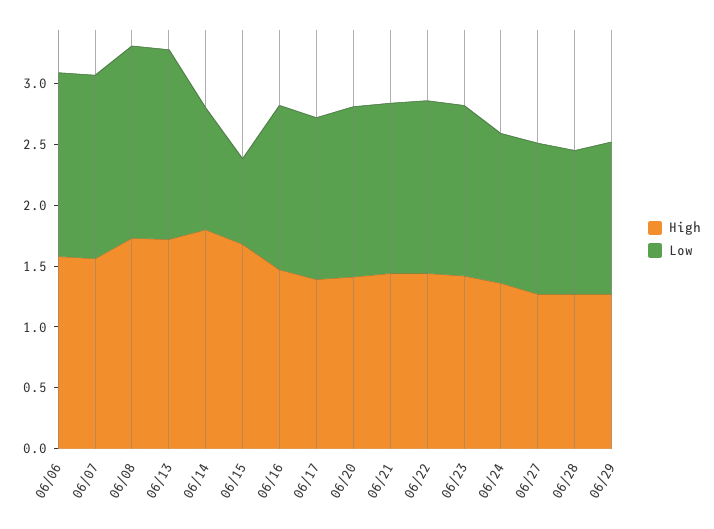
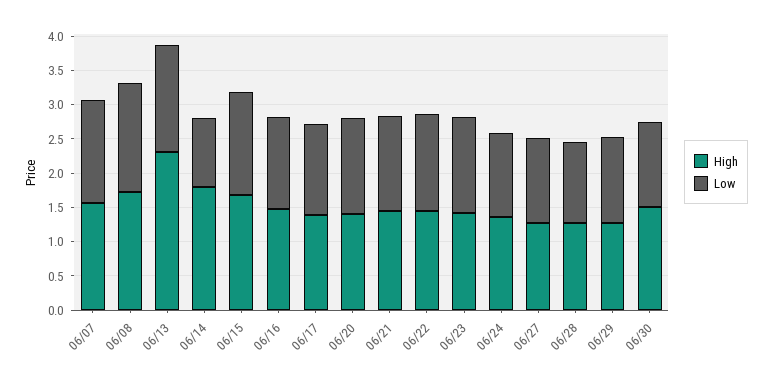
High, 06/06: 1.6 -> none
Low, 06/06: 1.5 -> none
High, 06/13: 1.7 -> 2.25
Low, 06/15: 0.7 -> 1.5
High, 06/30: none -> 1.5
Low, 06/30: none -> 1.25

